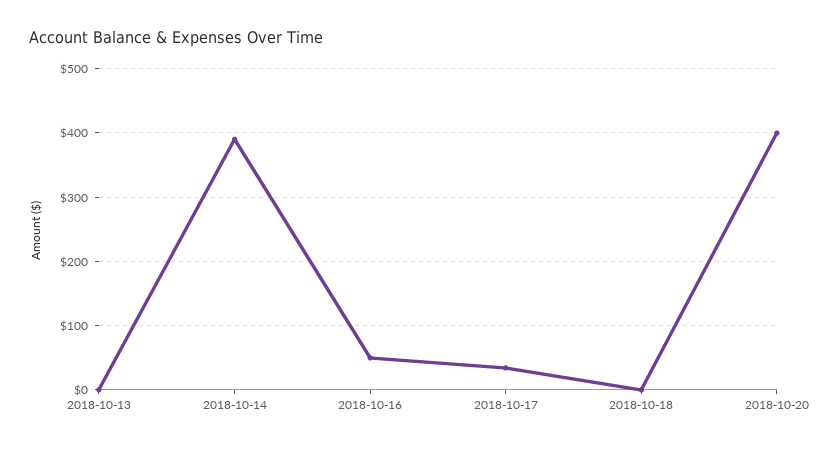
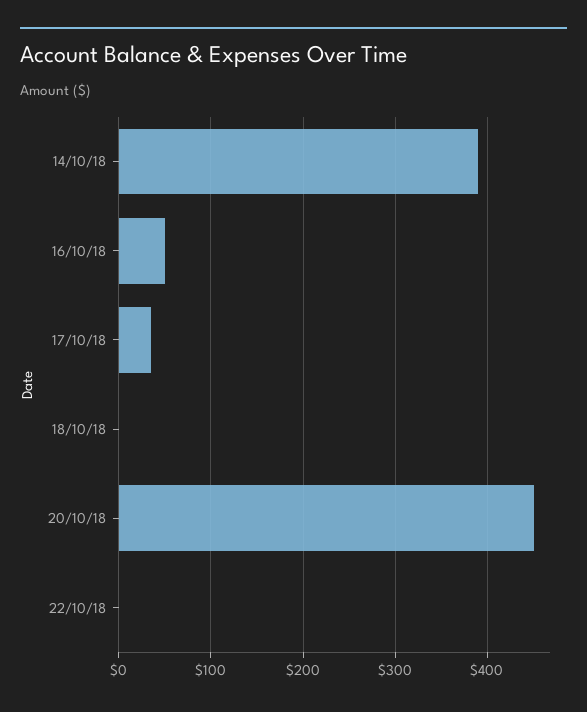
2018-10-13: 0 -> none
2018-10-20: 400 -> 450
22/10/18: none -> 0

